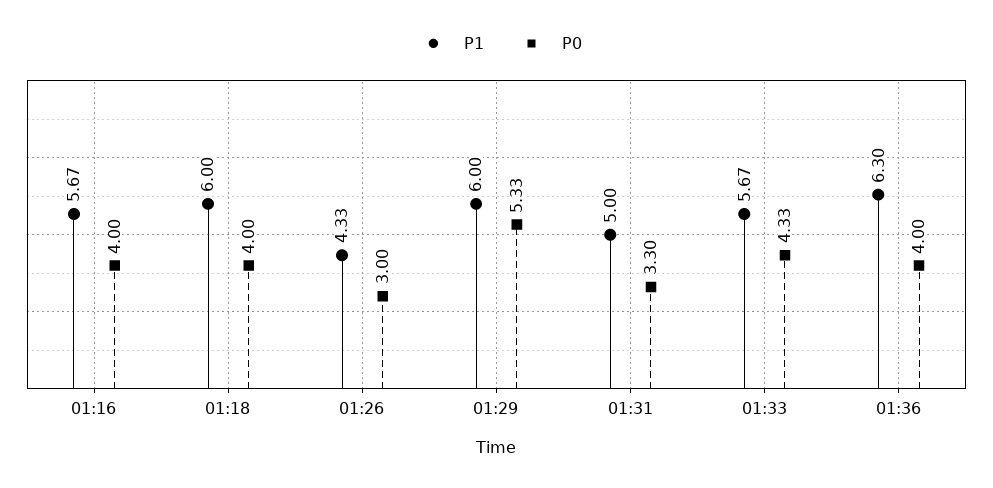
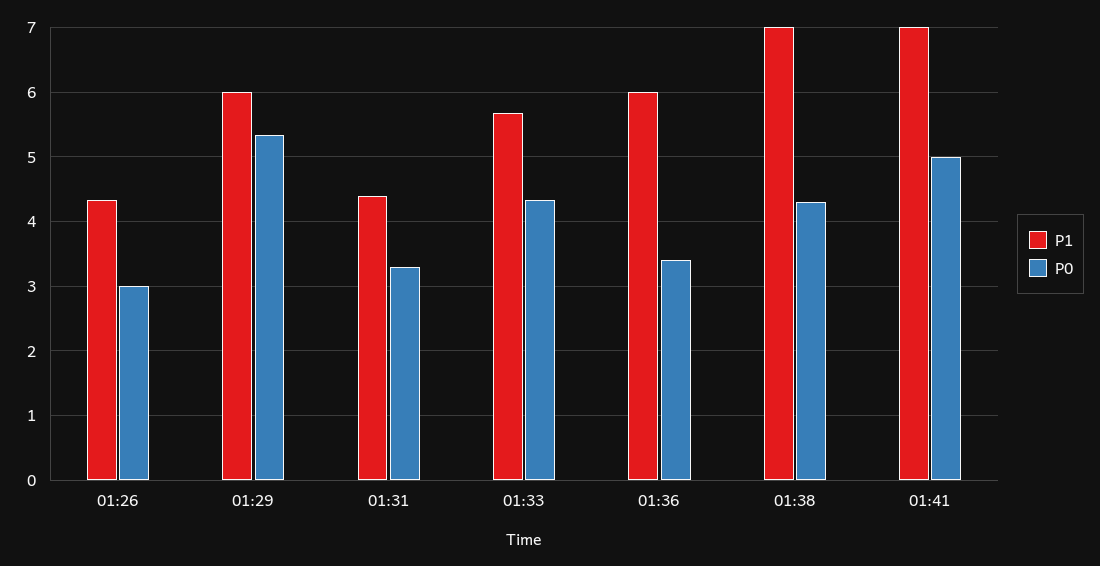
P1, 01:16: 5.67 -> none
P0, 01:16: 4 -> none
P1, 01:18: 6 -> none
P0, 01:18: 4 -> none
P1, 01:31: 5 -> 4.4
P1, 01:36: 6.3 -> 6
P0, 01:36: 4 -> 3.4
P1, 01:38: none -> 7
P0, 01:38: none -> 4.3
P1, 01:41: none -> 7
P0, 01:41: none -> 5

